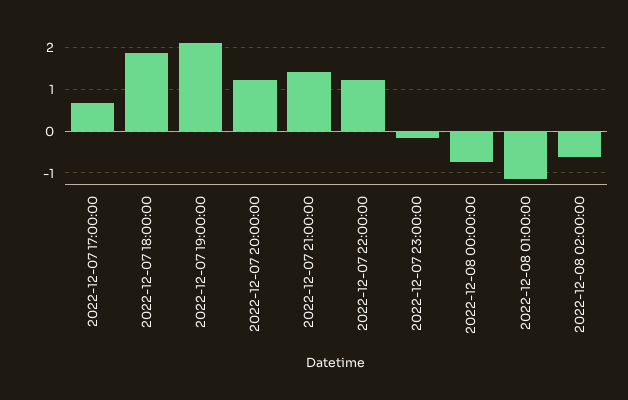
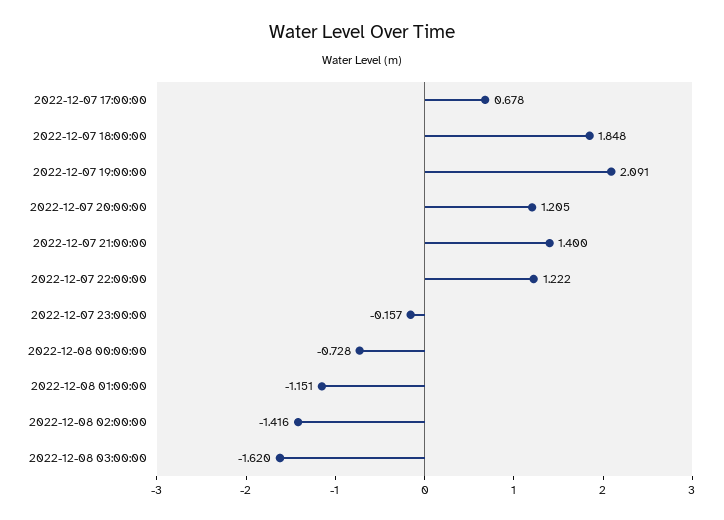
2022-12-08 02:00:00: -0.6 -> -1.416
2022-12-08 03:00:00: none -> -1.62

